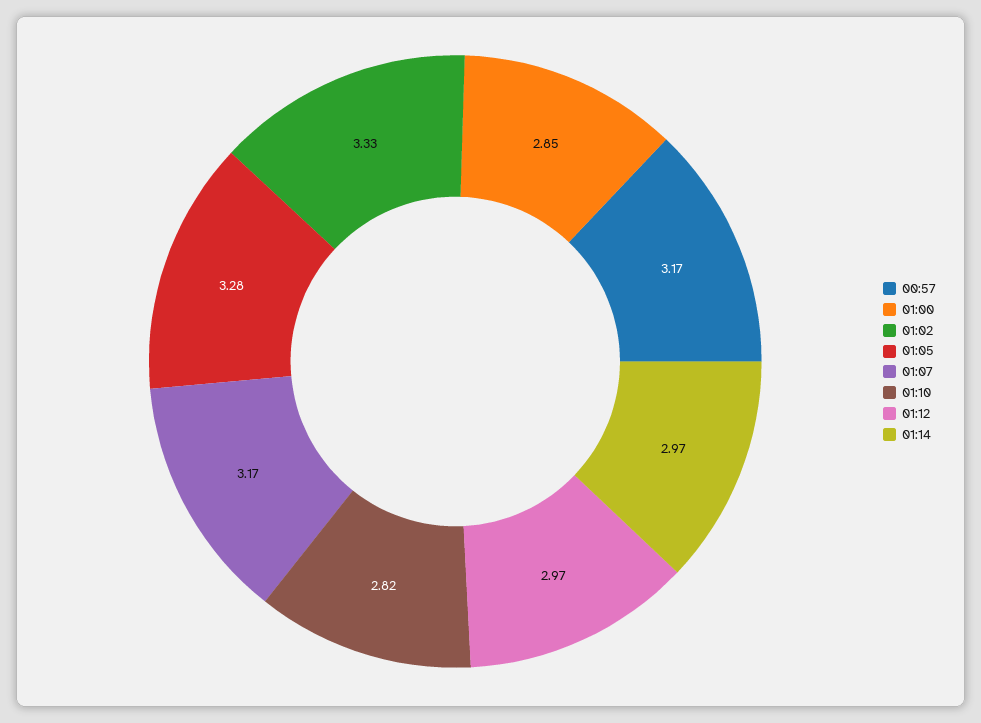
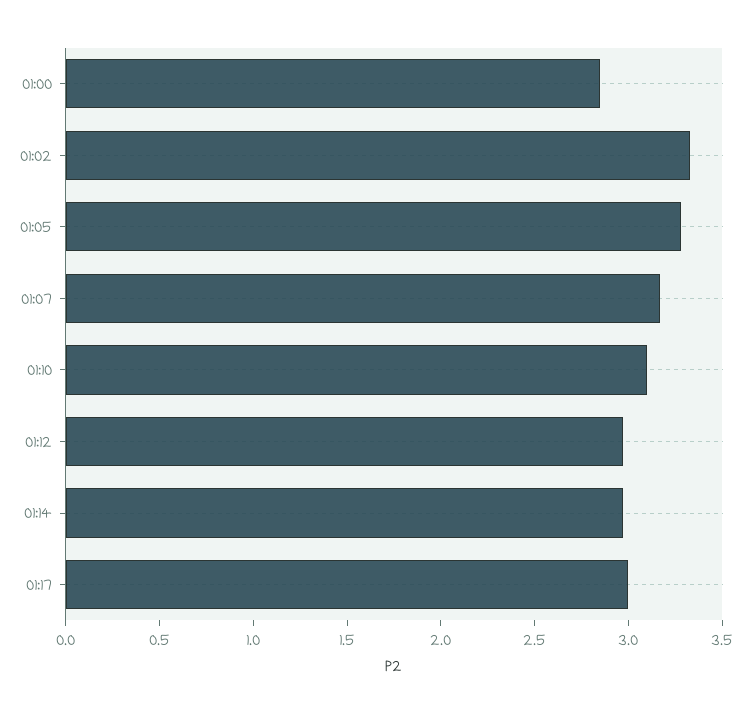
00:57: 3.17 -> none
01:10: 2.82 -> 3.1
01:17: none -> 3

